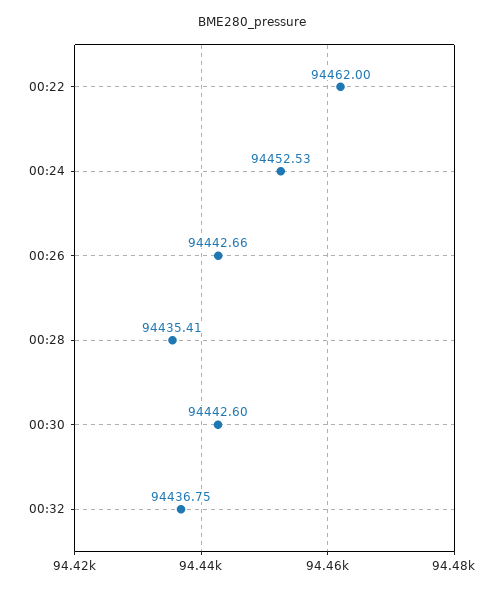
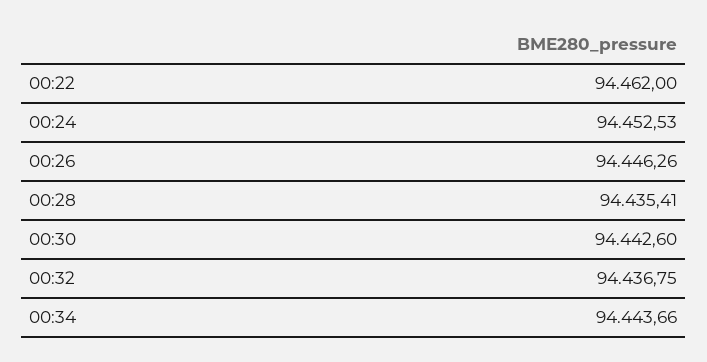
00:26: 94442.66 -> 94446.26
00:34: none -> 94443.66

